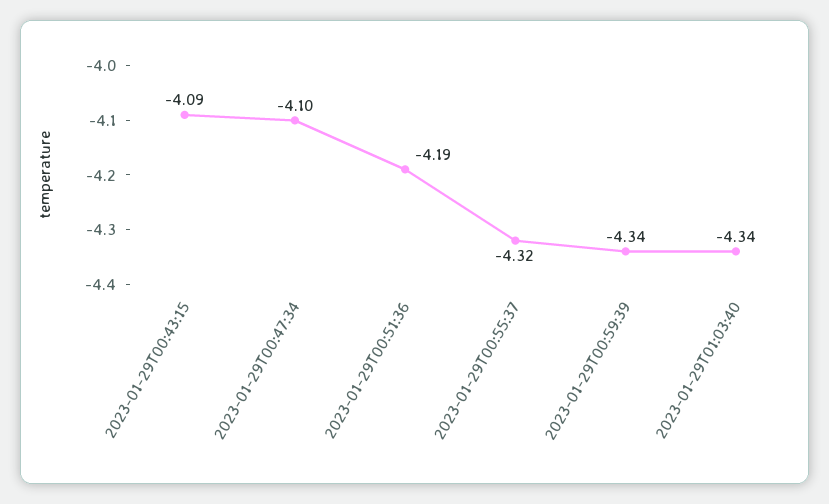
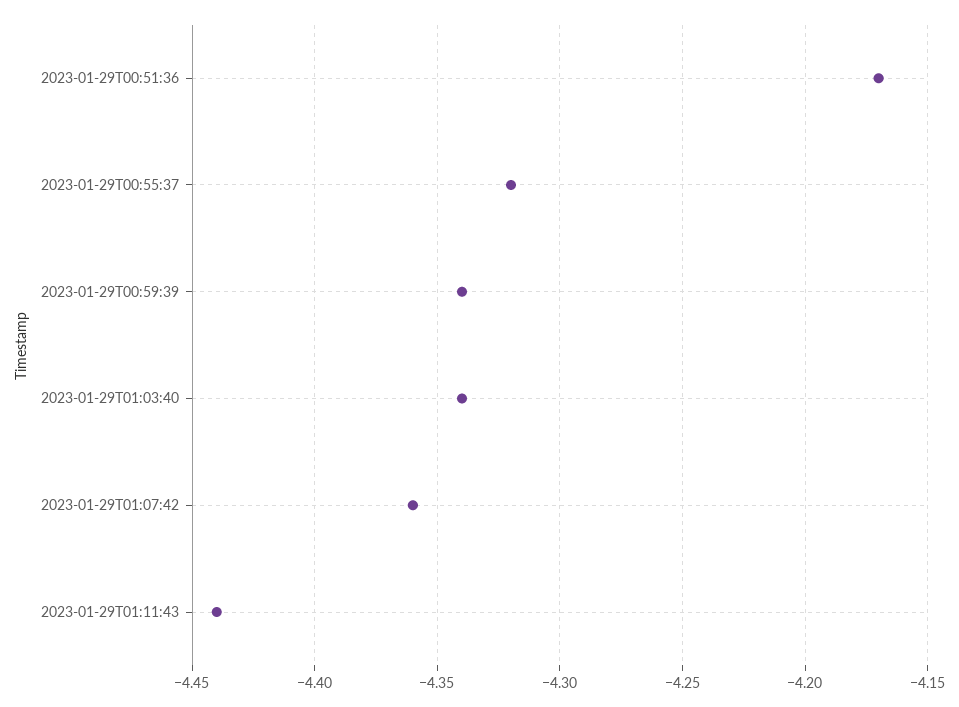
2023-01-29T00:43:15: -4.09 -> none
2023-01-29T00:47:34: -4.1 -> none
2023-01-29T00:51:36: -4.19 -> -4.17
2023-01-29T01:07:42: none -> -4.36
2023-01-29T01:11:43: none -> -4.44

